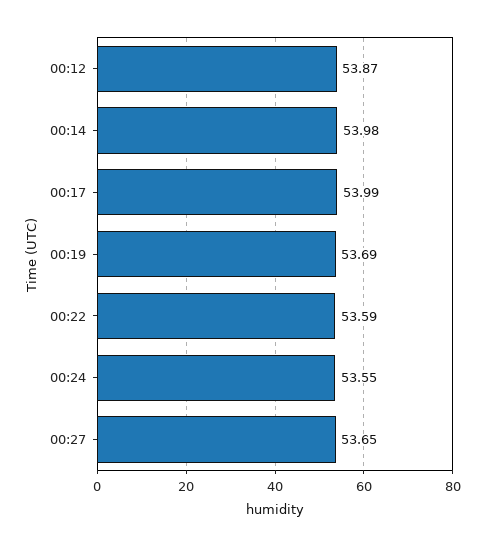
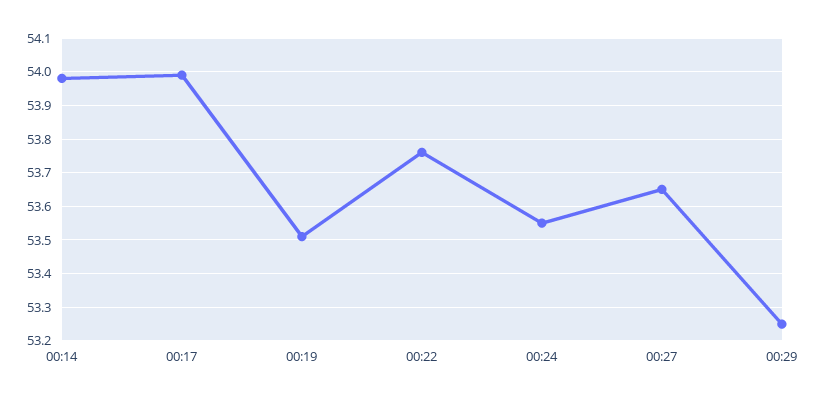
00:12: 53.87 -> none
00:19: 53.69 -> 53.5
00:22: 53.59 -> 53.75
00:29: none -> 53.25

